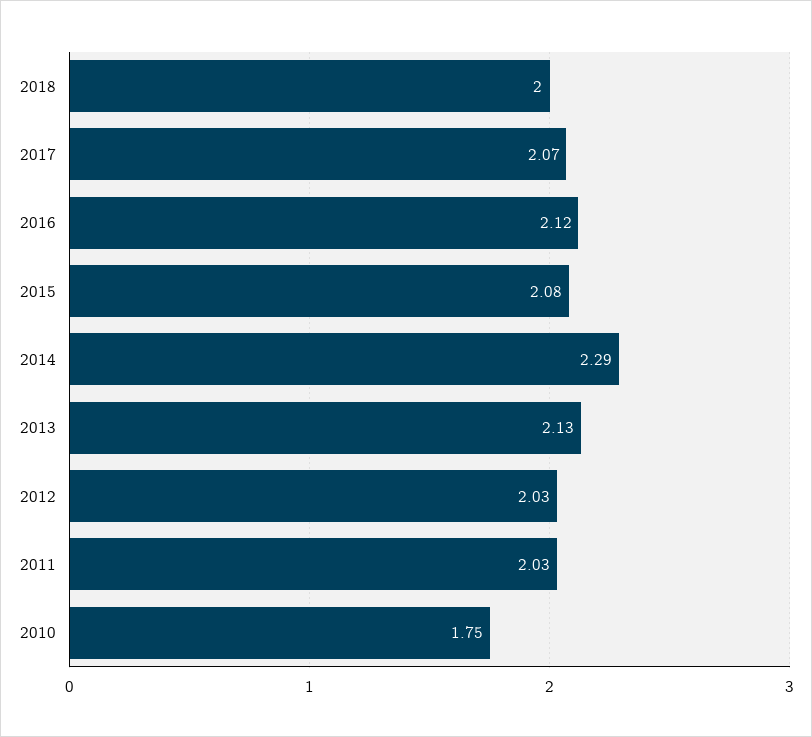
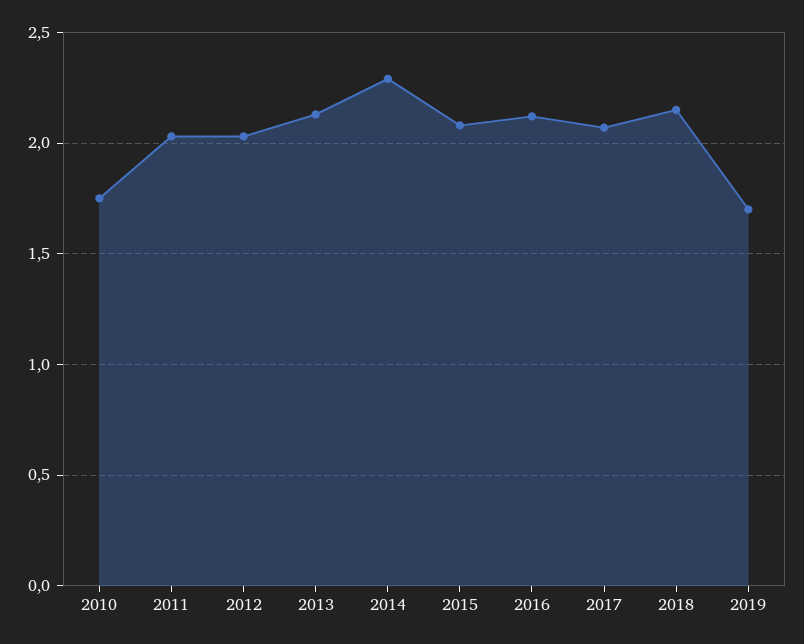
2018: 2 -> 2.15
2019: none -> 1.7

